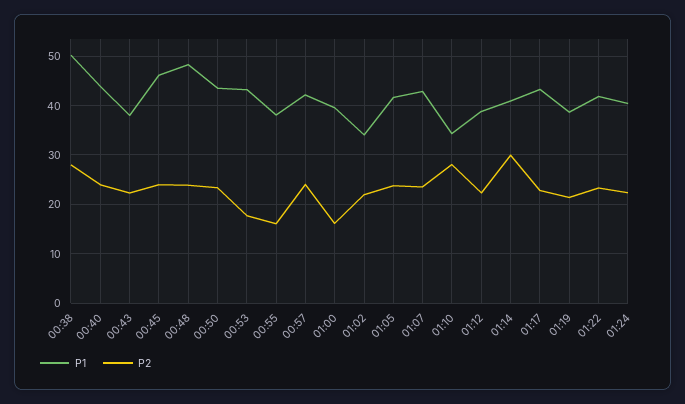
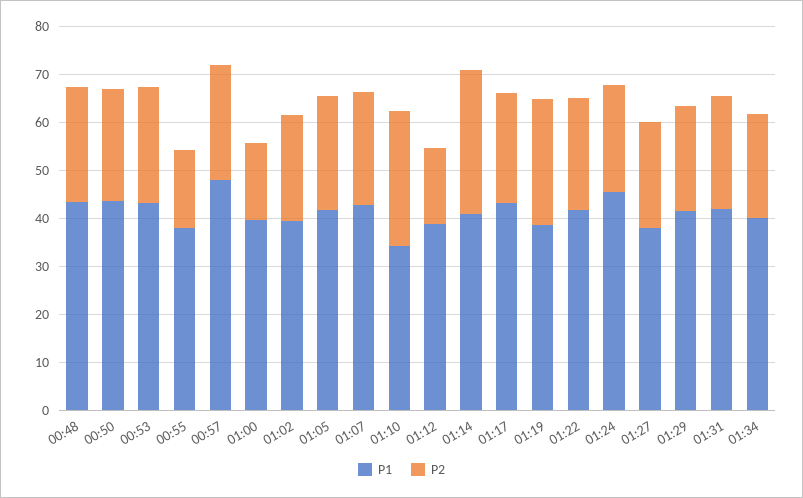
P1, 00:38: 50 -> none
P2, 00:38: 28 -> none
P1, 00:40: 44 -> none
P2, 00:40: 24 -> none
P1, 00:43: 38 -> none
P2, 00:43: 22 -> none
P1, 00:45: 46 -> none
P2, 00:45: 24 -> none
P1, 00:48: 48 -> 44
P2, 00:53: 18 -> 24
P1, 00:57: 42 -> 48
P1, 01:02: 34 -> 40
P2, 01:12: 22 -> 16
P2, 01:19: 22 -> 26
P1, 01:24: 40 -> 46
P1, 01:27: none -> 38
P2, 01:27: none -> 22
P1, 01:29: none -> 42
P2, 01:29: none -> 22
P1, 01:31: none -> 42
P2, 01:31: none -> 24
P1, 01:34: none -> 40
P2, 01:34: none -> 22

